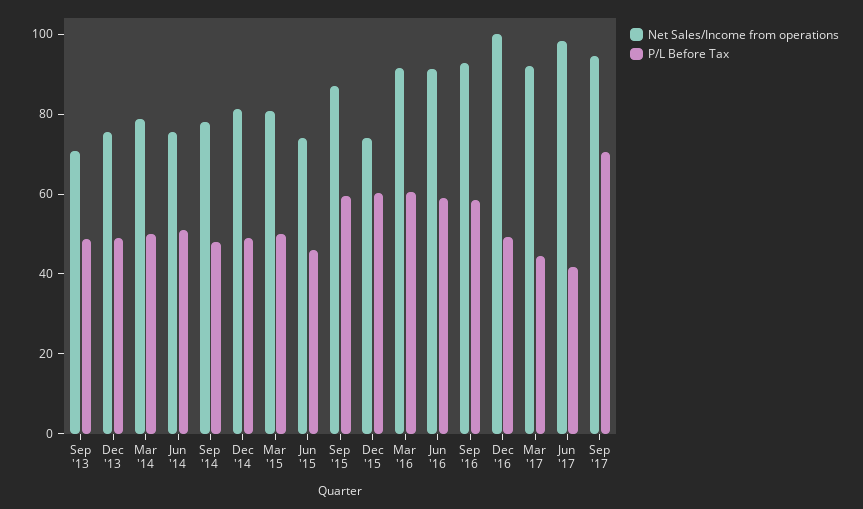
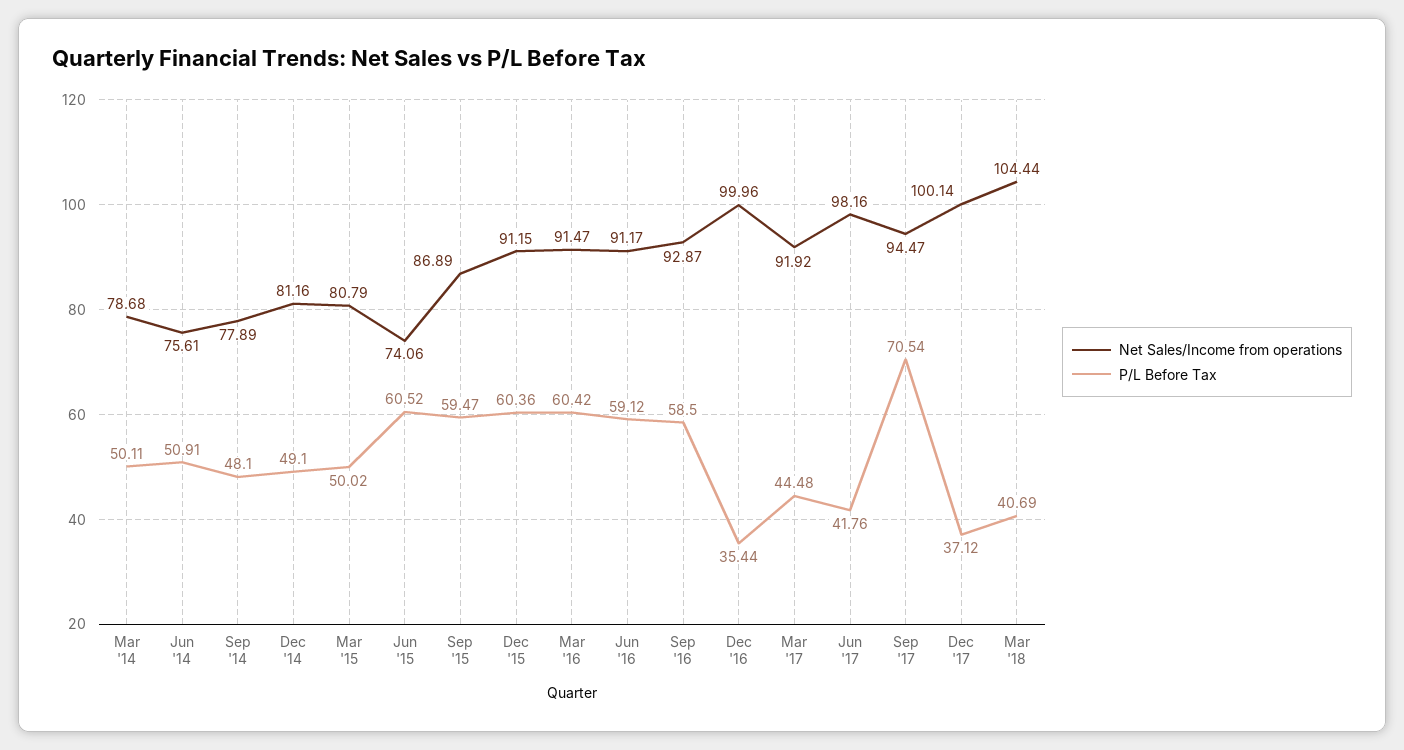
Net Sales/Income from operations, Sep '13: 70 -> none
P/L Before Tax, Sep '13: 50 -> none
Net Sales/Income from operations, Dec '13: 75 -> none
P/L Before Tax, Dec '13: 50 -> none
P/L Before Tax, Jun '15: 45 -> 60.52
Net Sales/Income from operations, Dec '15: 75 -> 91.15
P/L Before Tax, Dec '16: 50 -> 35.44
Net Sales/Income from operations, Dec '17: none -> 100.14
P/L Before Tax, Dec '17: none -> 37.12
Net Sales/Income from operations, Mar '18: none -> 104.44
P/L Before Tax, Mar '18: none -> 40.69

